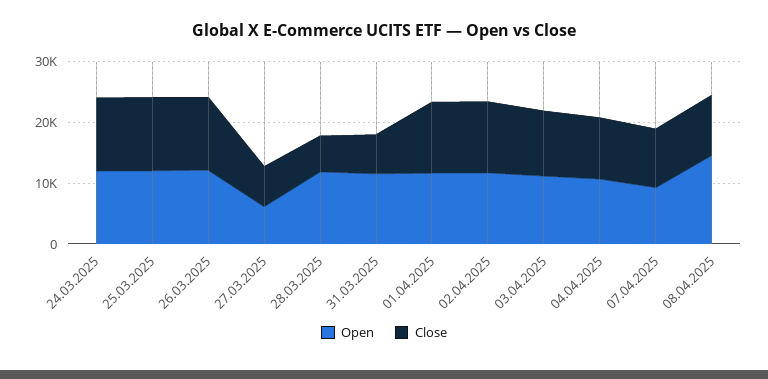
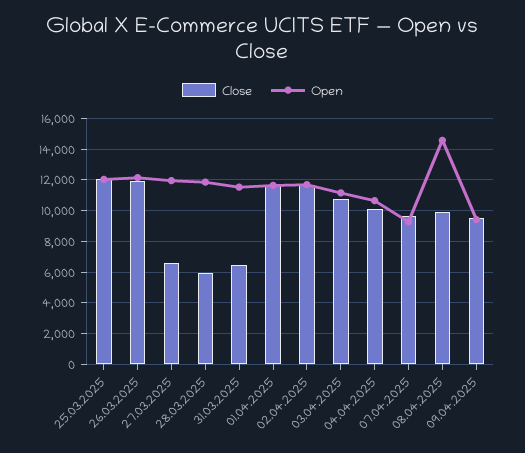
Open, 24.03.2025: 12000 -> none
Close, 24.03.2025: 12000 -> none
Open, 27.03.2025: 6000 -> 12000
Close, 09.04.2025: none -> 9500
Open, 09.04.2025: none -> 9500

